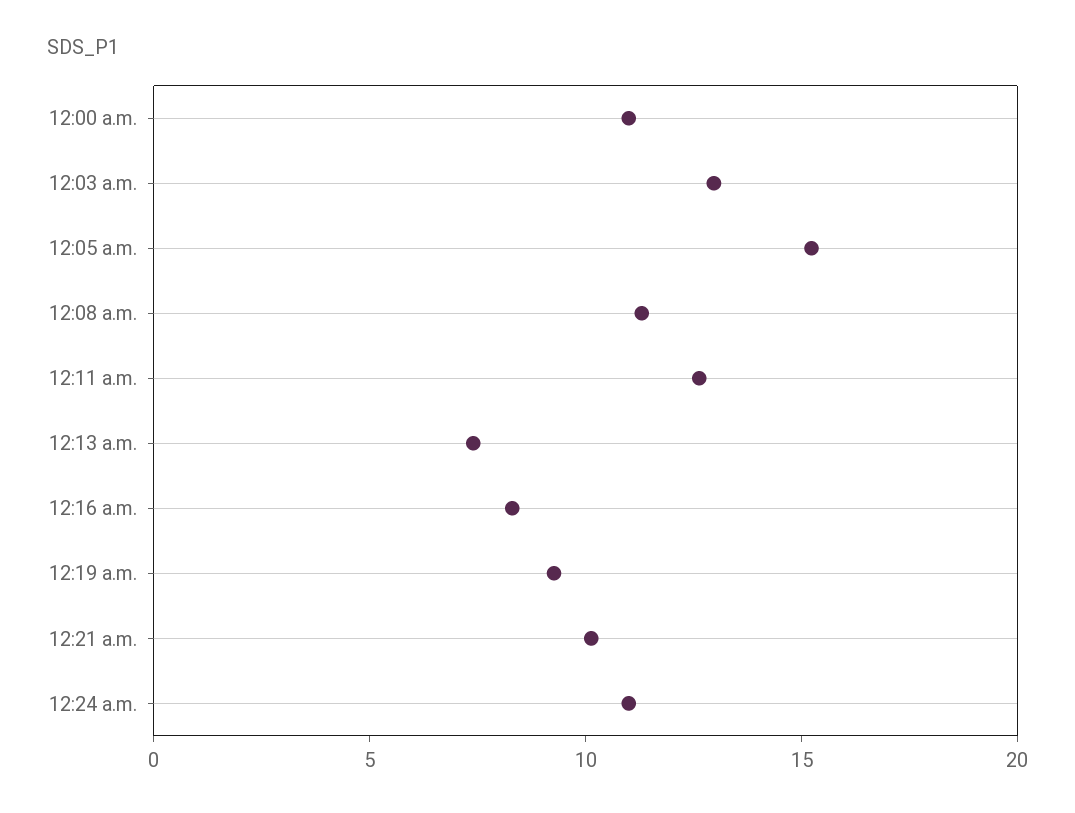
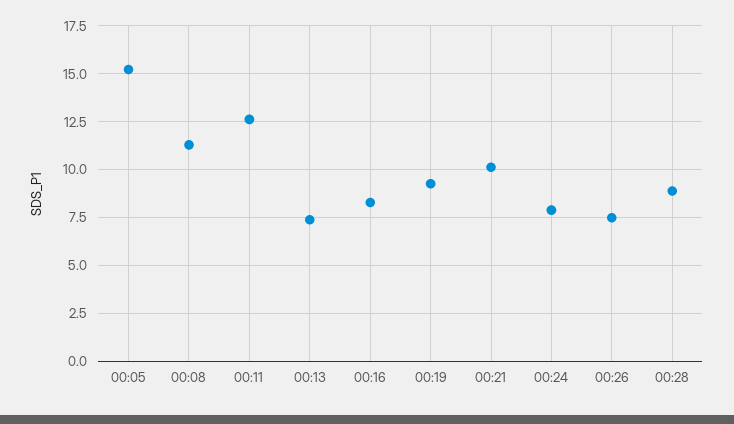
12:00 a.m.: 11 -> none
12:03 a.m.: 13 -> none
12:24 a.m.: 11 -> 8
00:26: none -> 7.5
00:28: none -> 9

